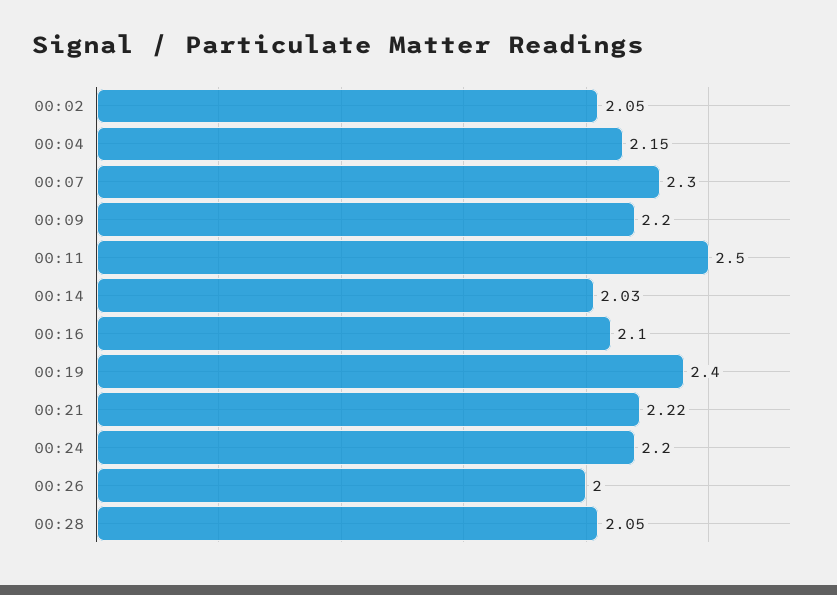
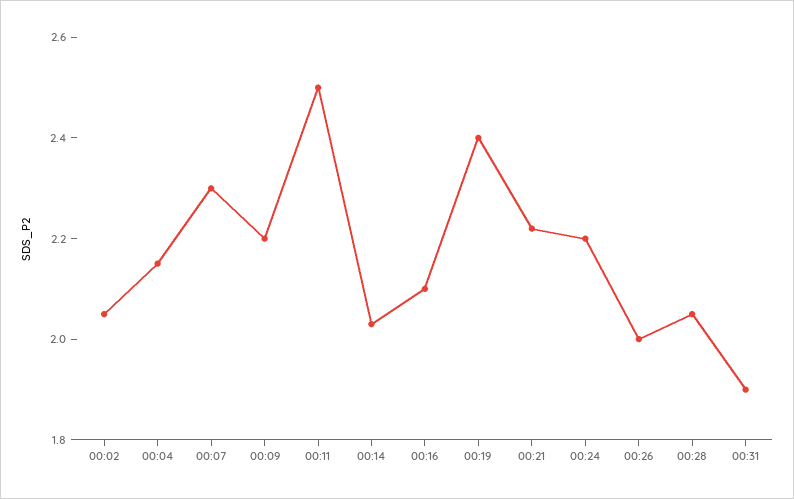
00:31: none -> 1.9

